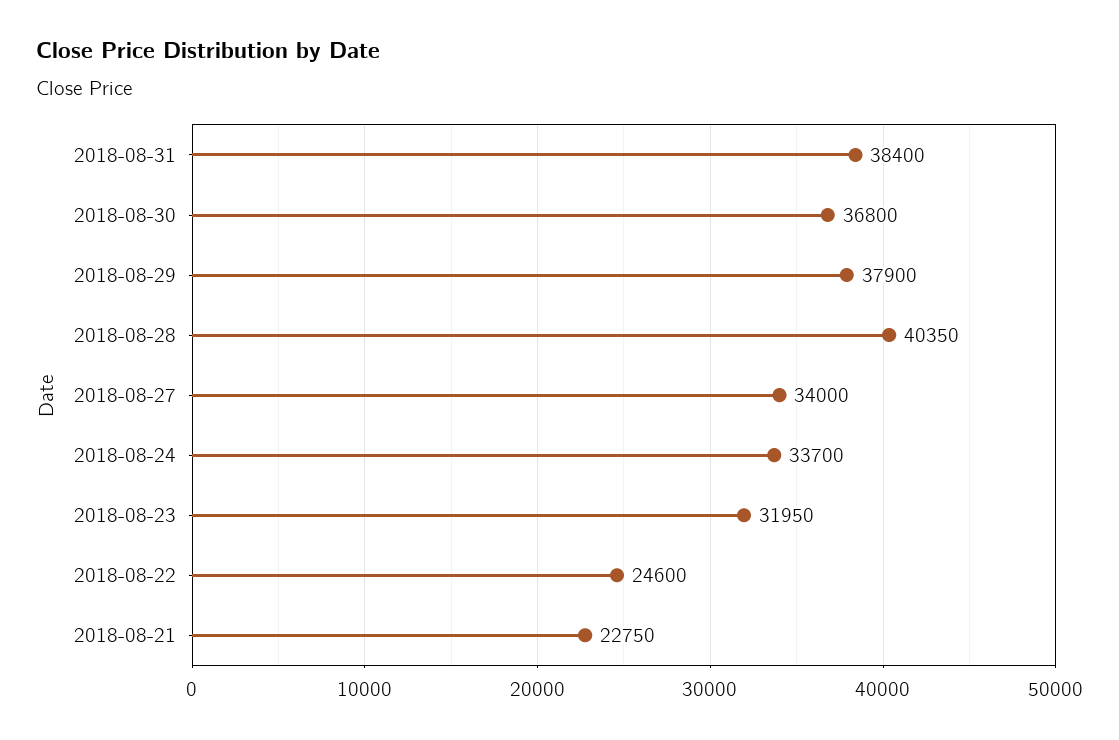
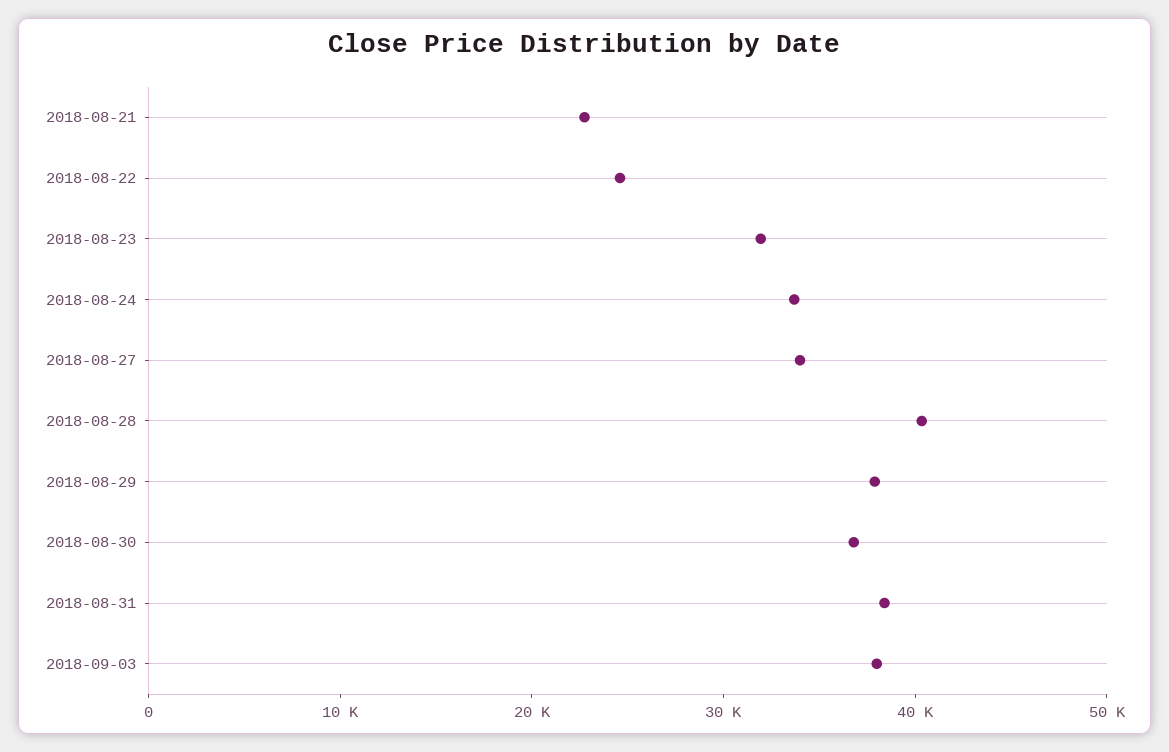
2018-09-03: none -> 38000

